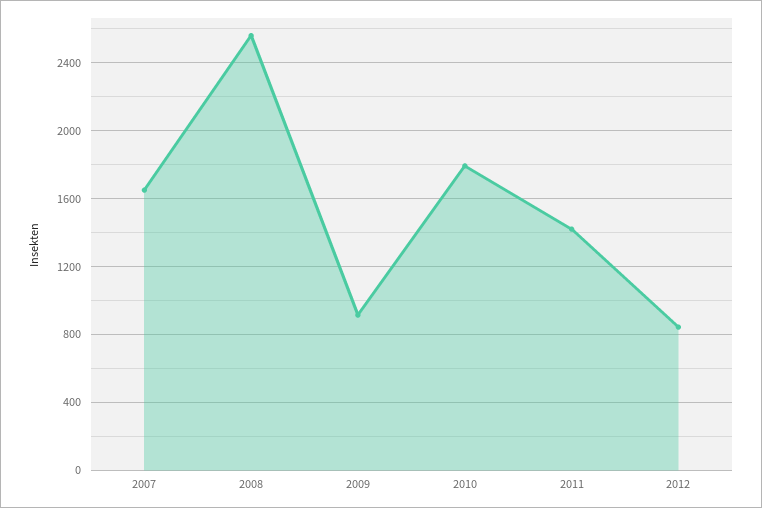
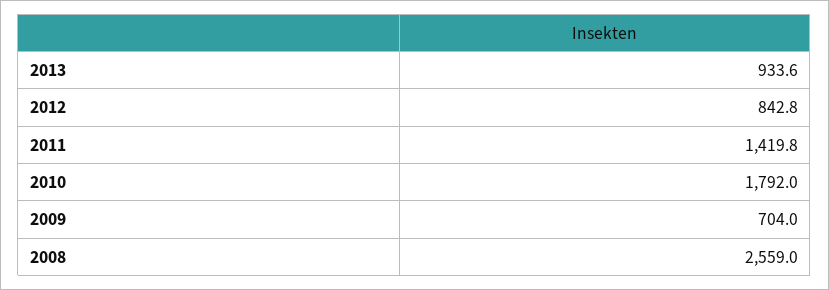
2007: 1650 -> none
2009: 900 -> 704
2013: none -> 933.6

